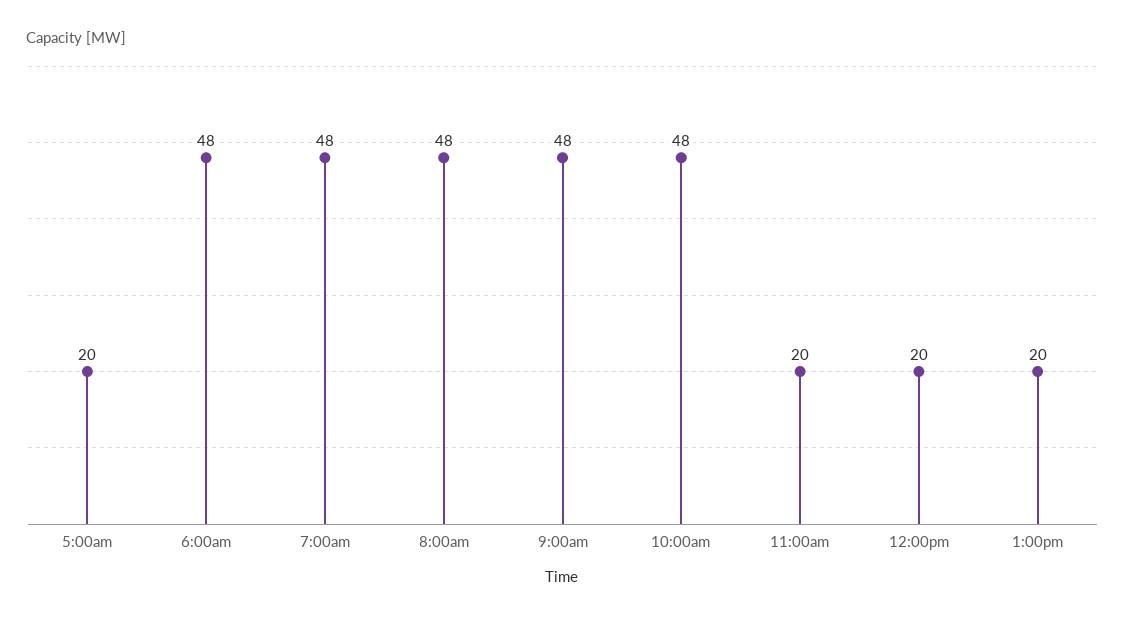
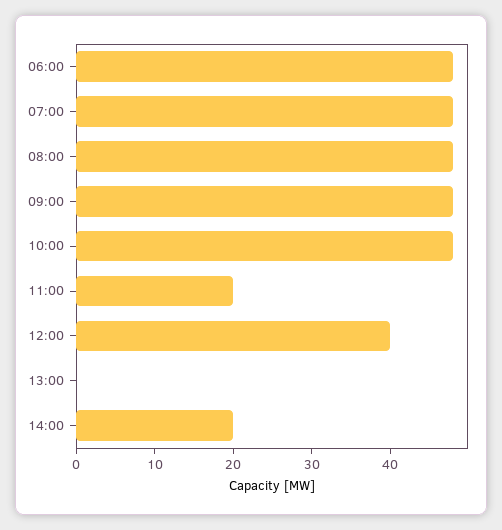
5:00am: 20 -> none
12:00pm: 20 -> 40
1:00pm: 20 -> 0
14:00: none -> 20

